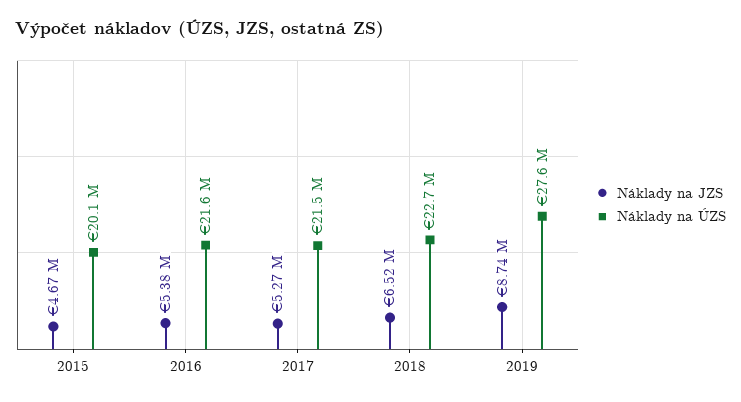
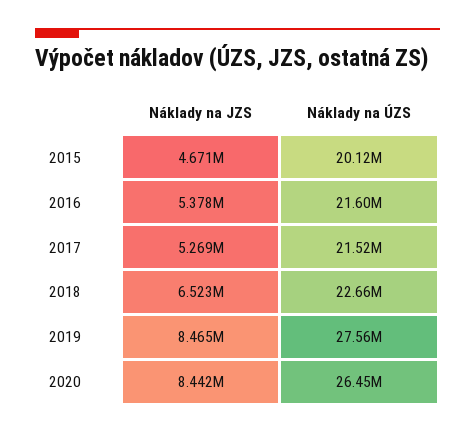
Náklady na JZS, 2019: 8740000 -> 8465000
Náklady na JZS, 2020: none -> 8442000
Náklady na ÚZS, 2020: none -> 26450000

